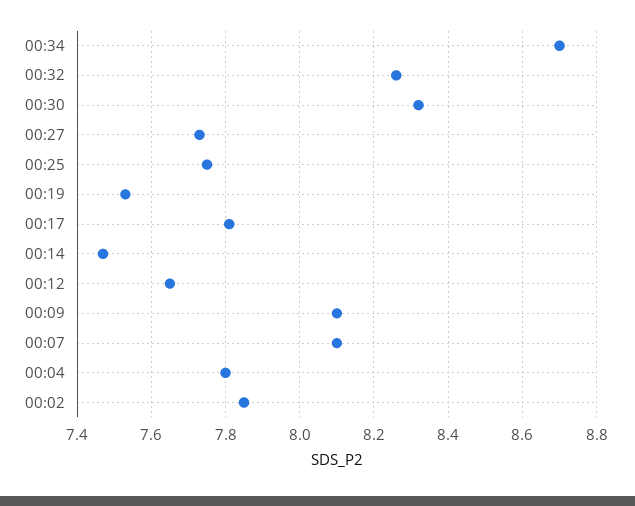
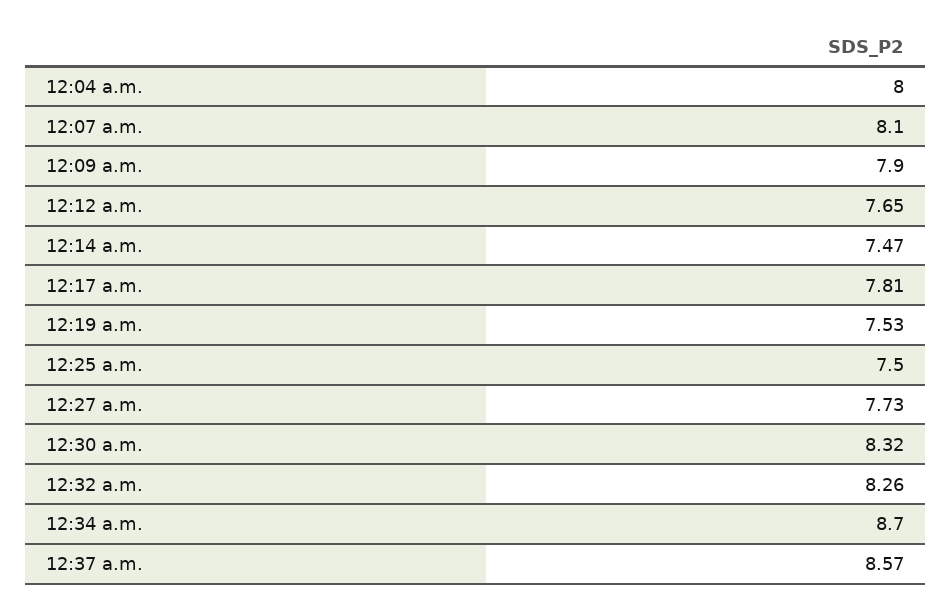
00:25: 7.75 -> 7.5
00:09: 8.1 -> 7.9
00:04: 7.8 -> 8
00:02: 7.85 -> none
12:37 a.m.: none -> 8.57

